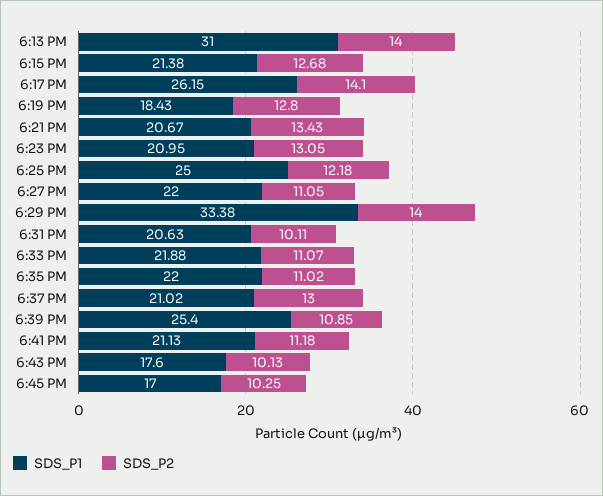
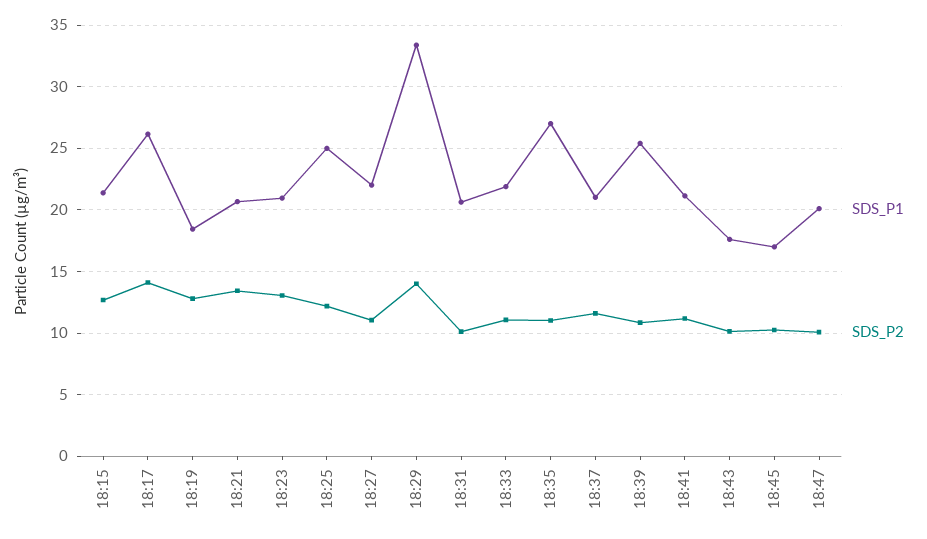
SDS_P1, 6:13 PM: 31 -> none
SDS_P2, 6:13 PM: 14 -> none
SDS_P1, 6:35 PM: 22 -> 27
SDS_P2, 6:37 PM: 13 -> 11.5
SDS_P1, 18:47: none -> 20
SDS_P2, 18:47: none -> 10

